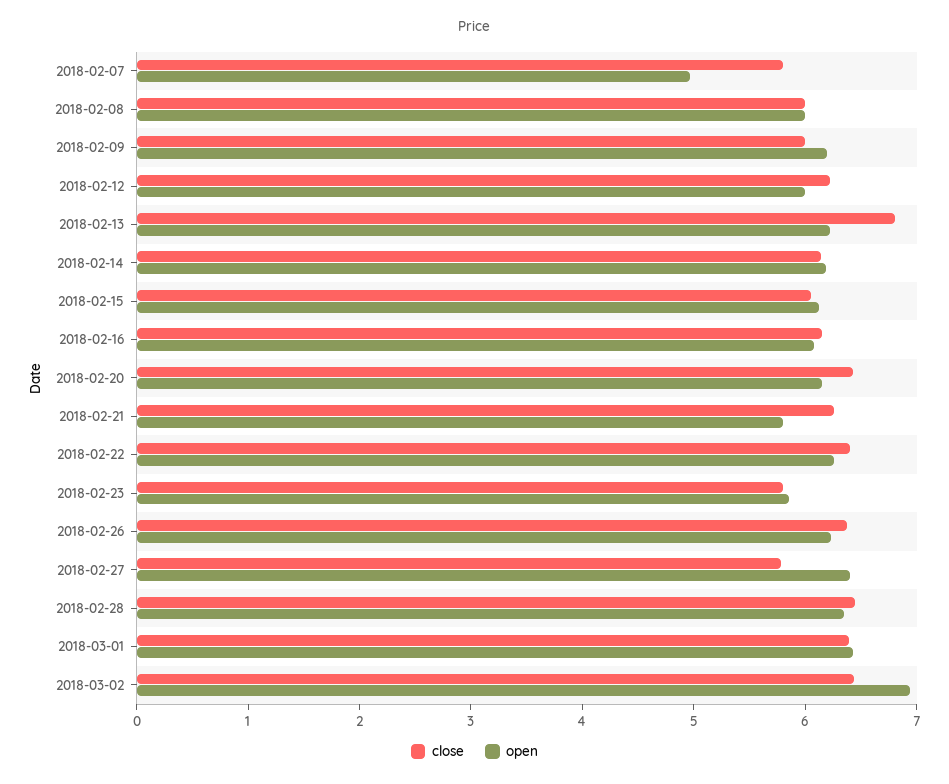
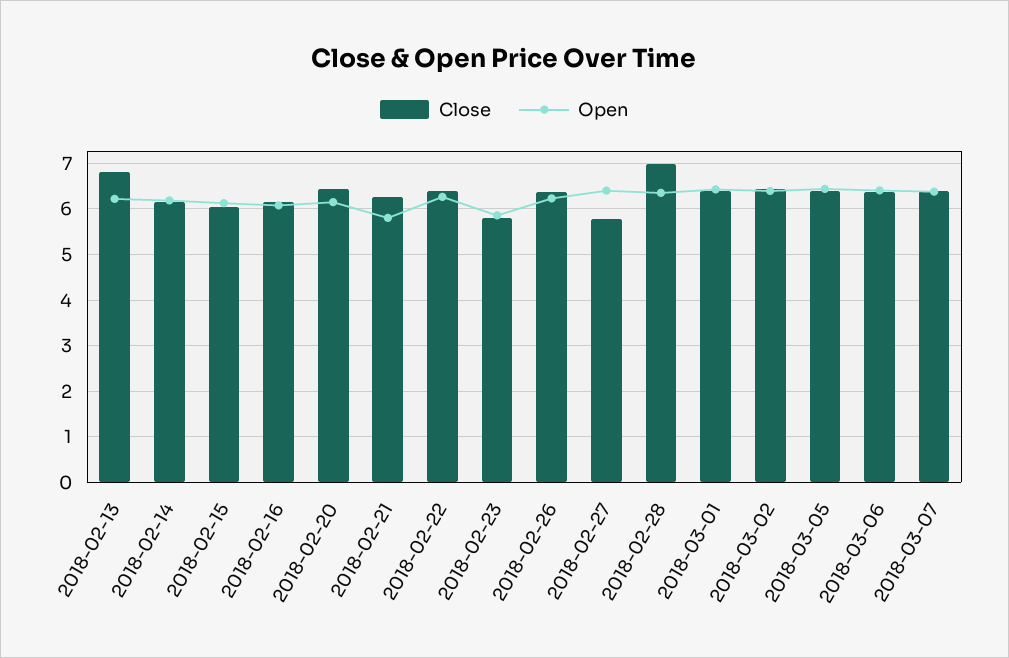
close, 2018-02-07: 5.8 -> none
open, 2018-02-07: 5 -> none
close, 2018-02-08: 6 -> none
open, 2018-02-08: 6 -> none
close, 2018-02-09: 6 -> none
open, 2018-02-09: 6.2 -> none
close, 2018-02-12: 6.2 -> none
open, 2018-02-12: 6 -> none
close, 2018-02-28: 6.4 -> 7
open, 2018-03-02: 7 -> 6.4
close, 2018-03-05: none -> 6.4
open, 2018-03-05: none -> 6.4
close, 2018-03-06: none -> 6.4
open, 2018-03-06: none -> 6.4
close, 2018-03-07: none -> 6.4
open, 2018-03-07: none -> 6.4

